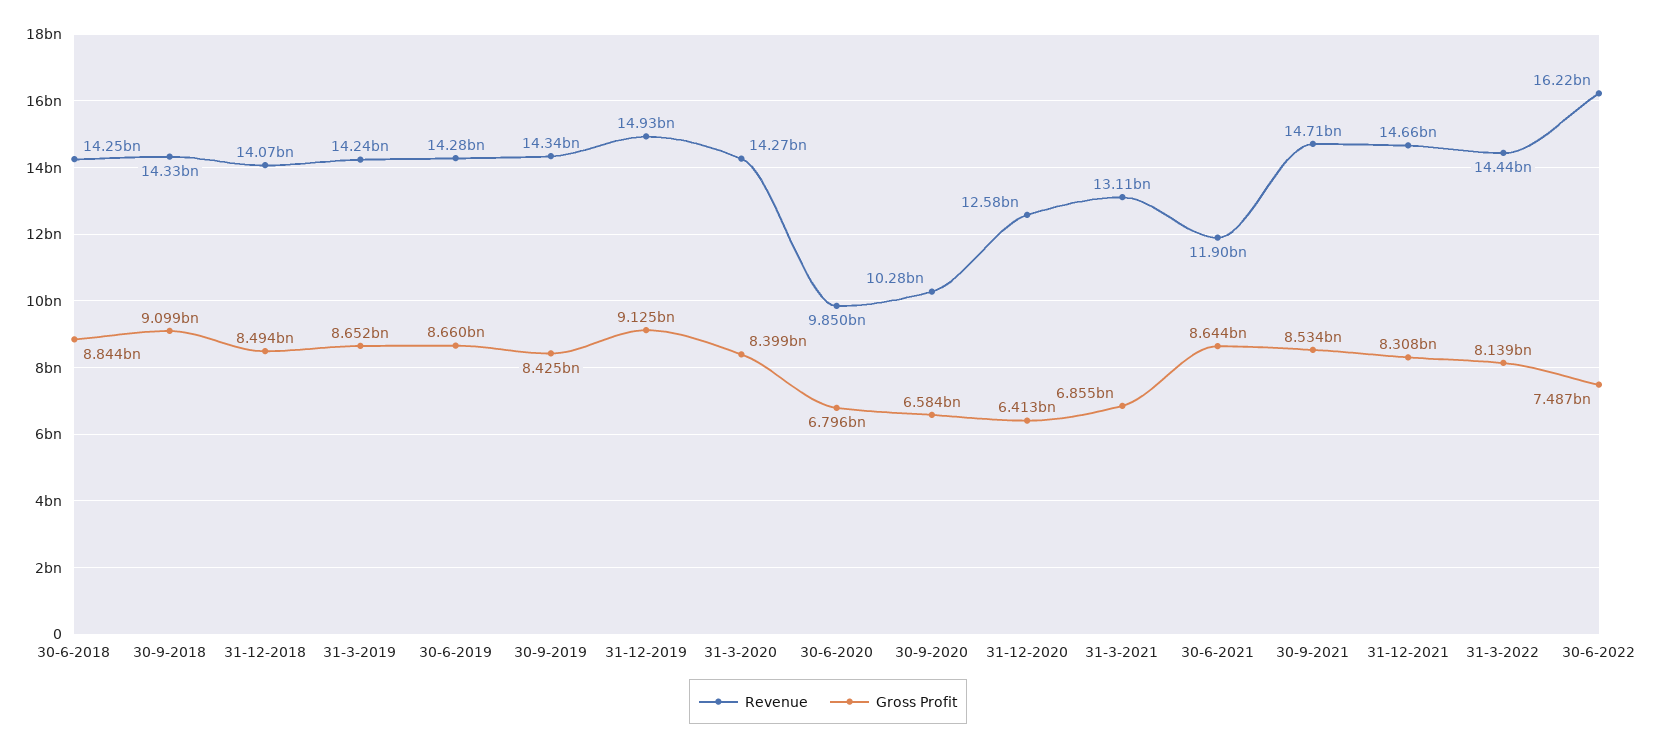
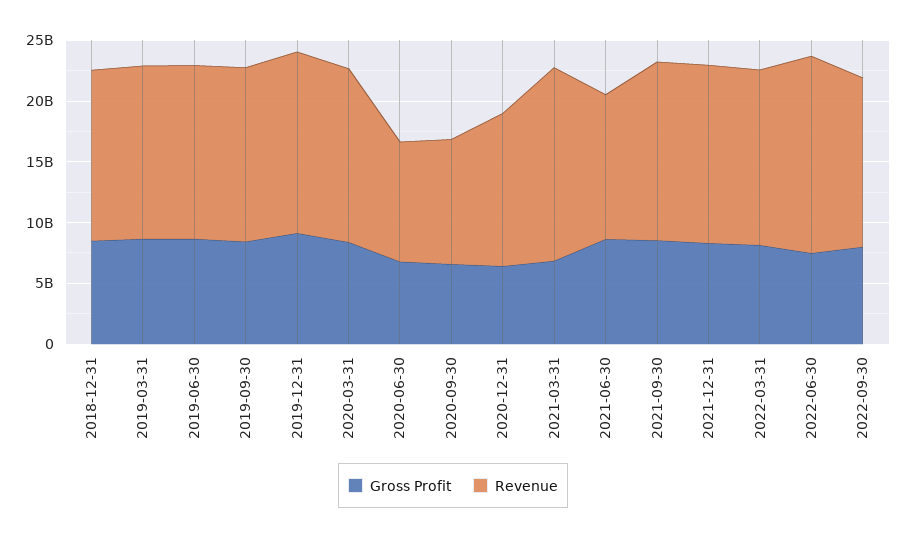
Revenue, 30-6-2018: 14250000000 -> none
Gross Profit, 30-6-2018: 8844000000 -> none
Revenue, 30-9-2018: 14330000000 -> none
Gross Profit, 30-9-2018: 9099000000 -> none
Revenue, 31-3-2021: 13110000000 -> 16000000000
Gross Profit, 2022-09-30: none -> 8000000000
Revenue, 2022-09-30: none -> 14000000000

